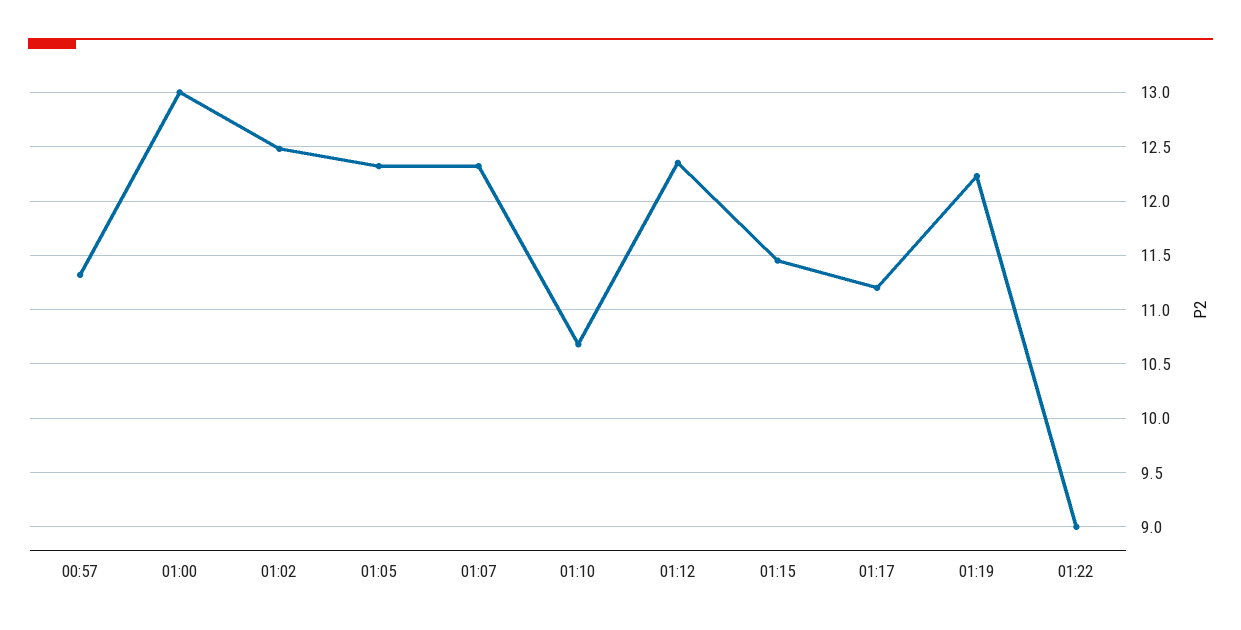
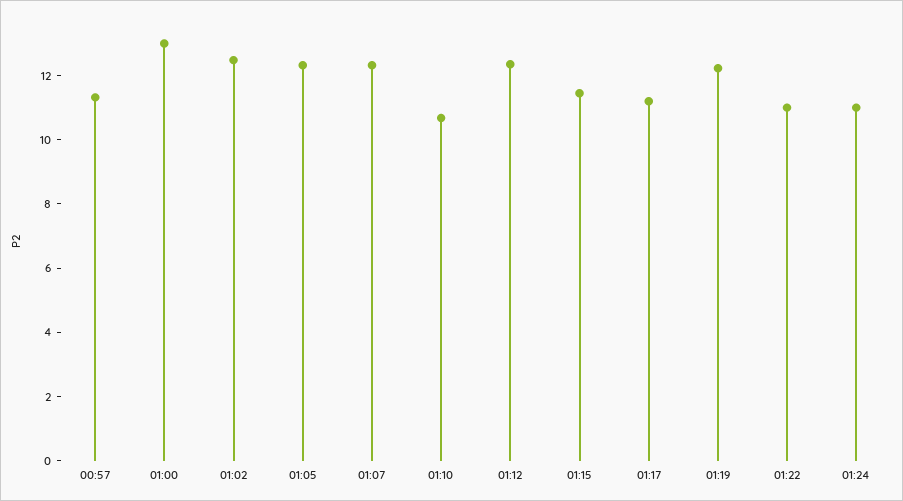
01:22: 9 -> 11
01:24: none -> 11

